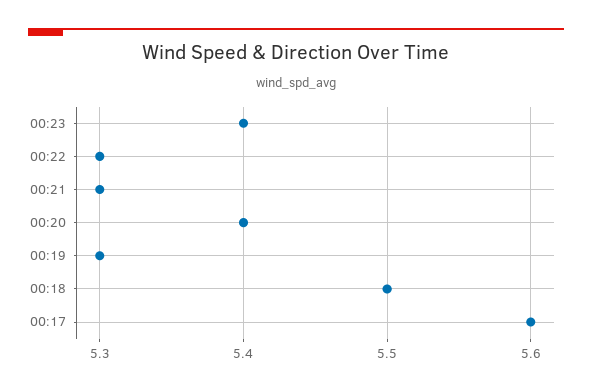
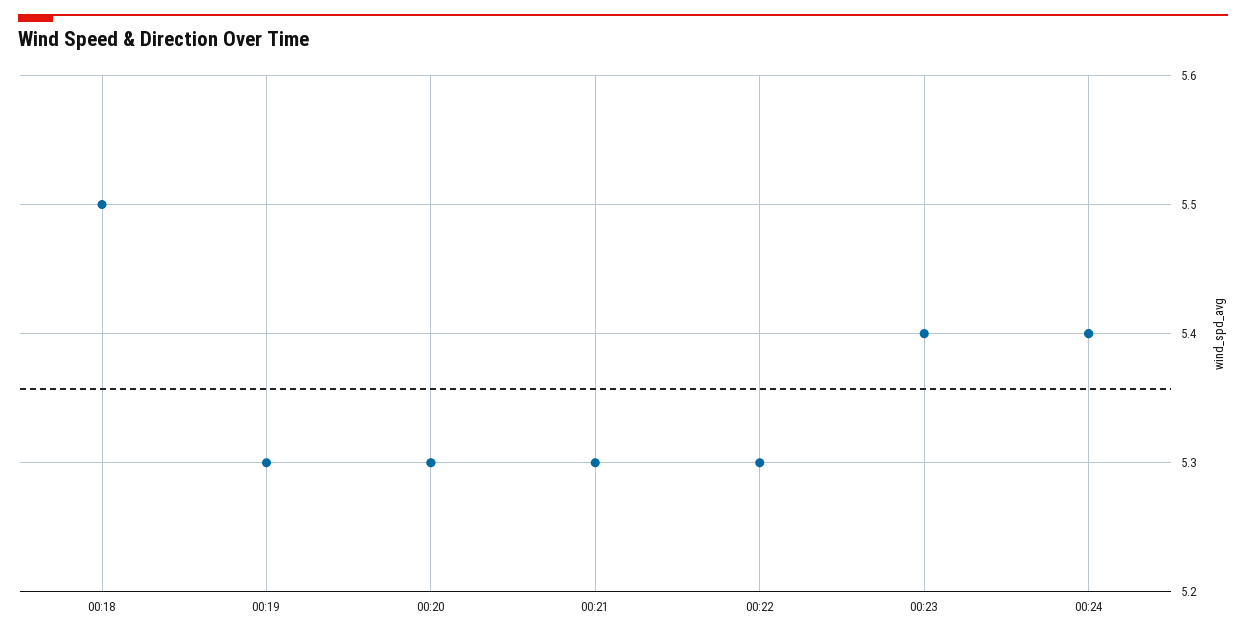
00:20: 5.4 -> 5.3
00:17: 5.6 -> none
00:24: none -> 5.4

